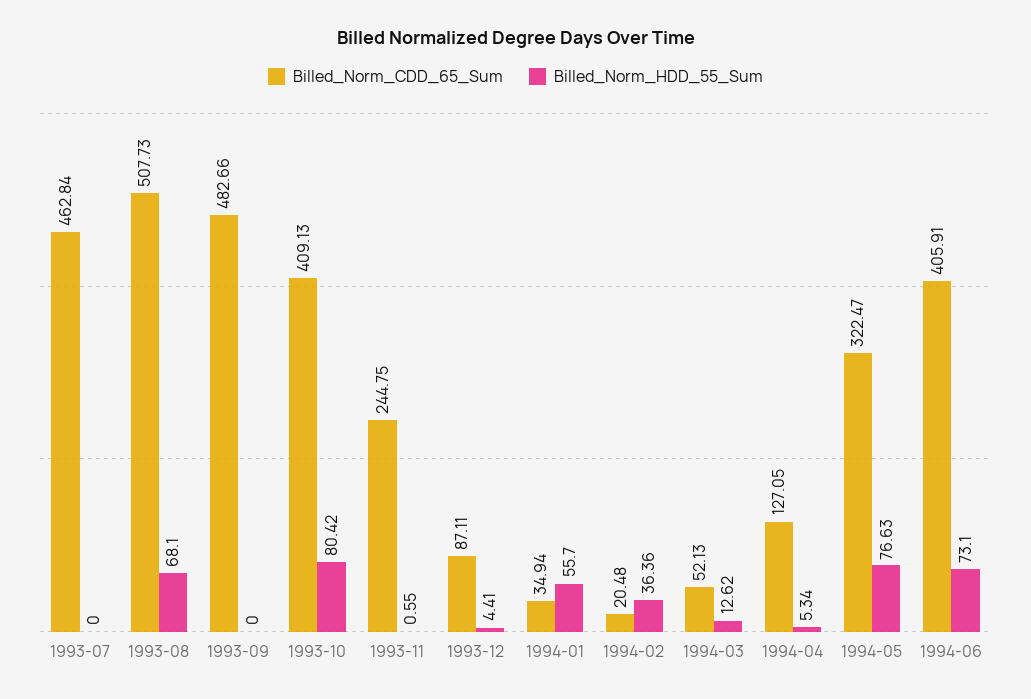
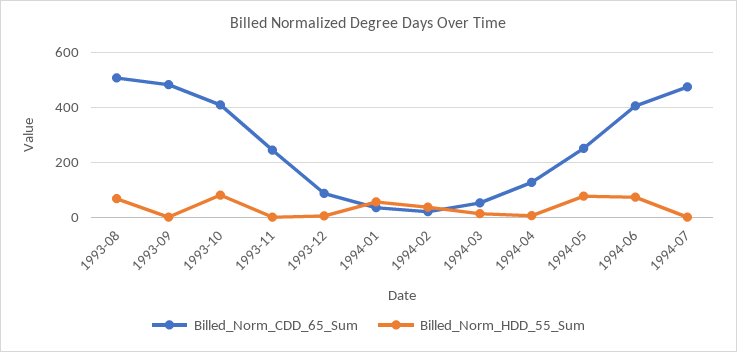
Billed_Norm_CDD_65_Sum, 1993-07: 462.84 -> none
Billed_Norm_HDD_55_Sum, 1993-07: 0 -> none
Billed_Norm_CDD_65_Sum, 1994-05: 322.47 -> 250
Billed_Norm_CDD_65_Sum, 1994-07: none -> 475
Billed_Norm_HDD_55_Sum, 1994-07: none -> 0

